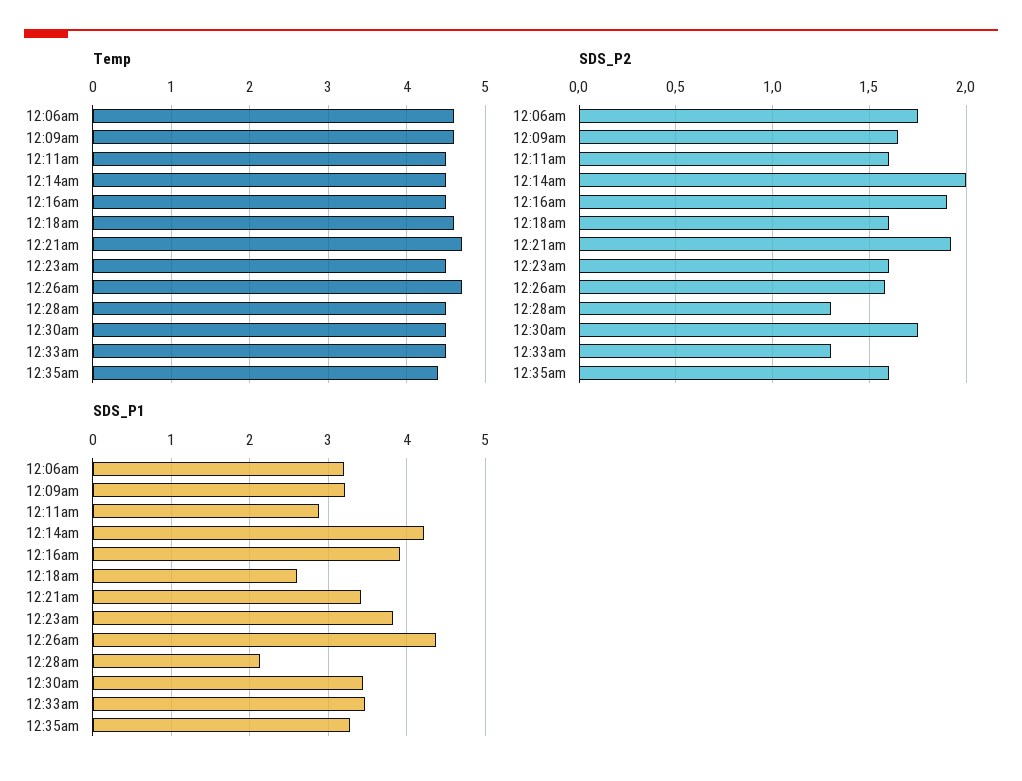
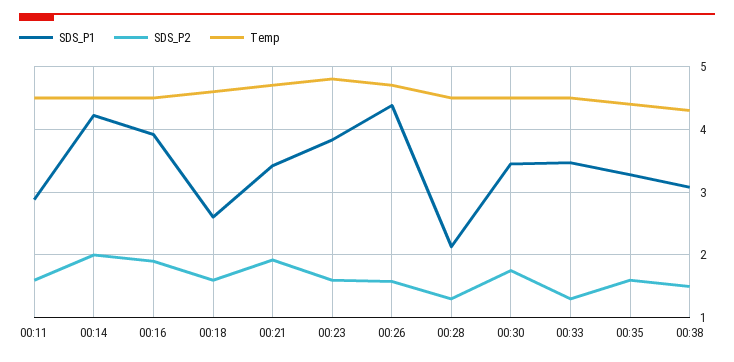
Temp, 12:06am: 4.6 -> none
Temp, 12:09am: 4.6 -> none
Temp, 12:23am: 4.5 -> 4.8
SDS_P2, 12:06am: 1.75 -> none
SDS_P2, 12:09am: 1.65 -> none
SDS_P1, 12:06am: 3.2 -> none
SDS_P1, 12:09am: 3.2 -> none
SDS_P1, 00:38: none -> 3.1
SDS_P2, 00:38: none -> 1.5
Temp, 00:38: none -> 4.3

